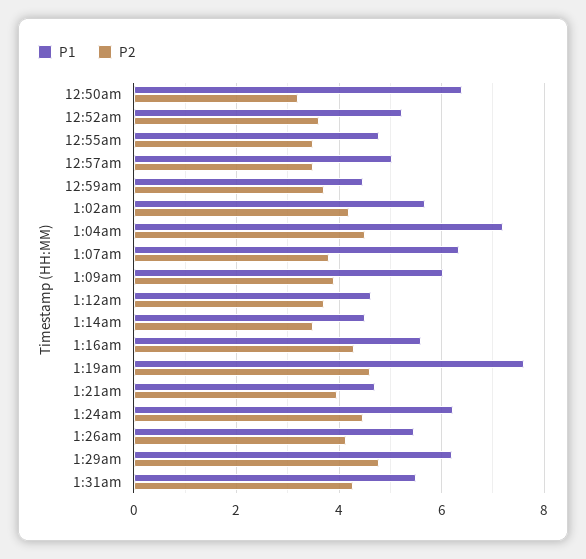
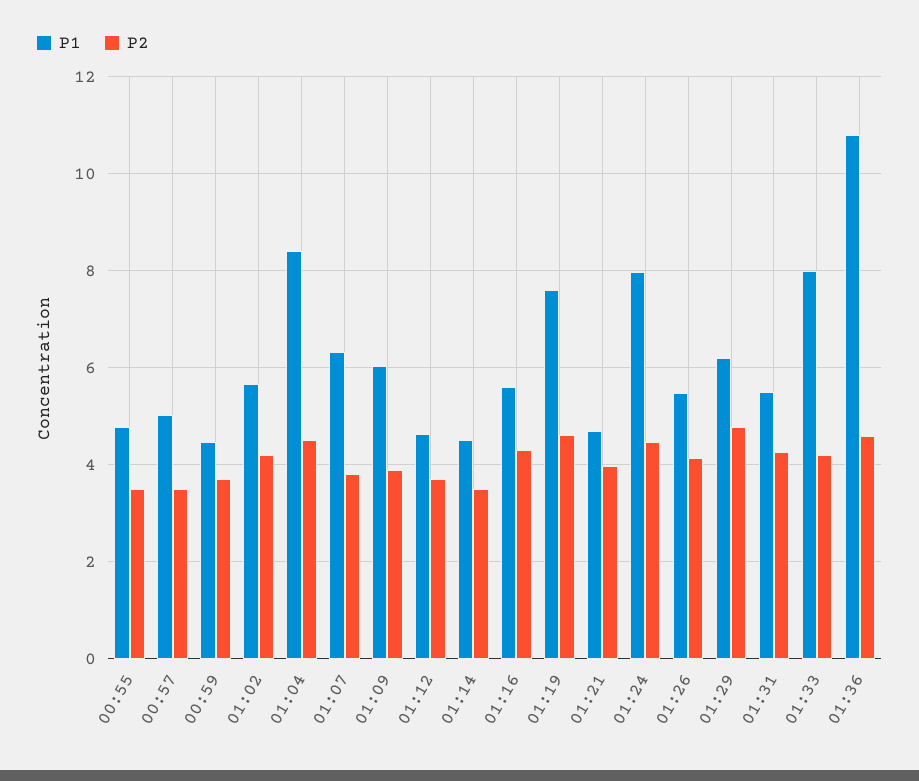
P1, 12:50am: 6.4 -> none
P2, 12:50am: 3.2 -> none
P1, 12:52am: 5.2 -> none
P2, 12:52am: 3.6 -> none
P1, 1:04am: 7.2 -> 8.4
P1, 1:24am: 6.2 -> 8
P1, 01:33: none -> 8
P2, 01:33: none -> 4.2
P1, 01:36: none -> 10.8
P2, 01:36: none -> 4.6

